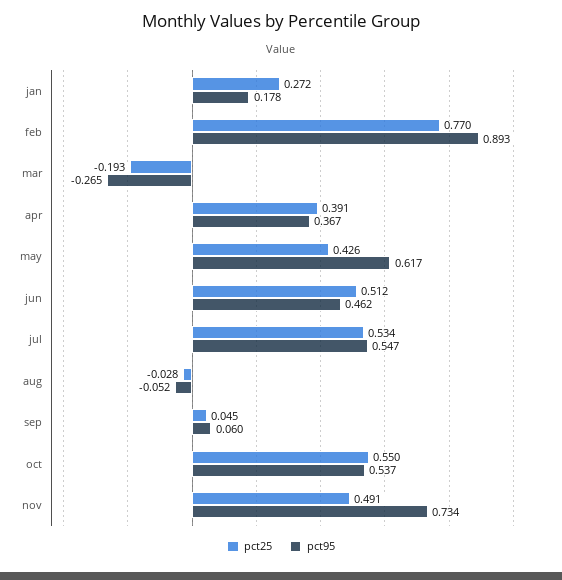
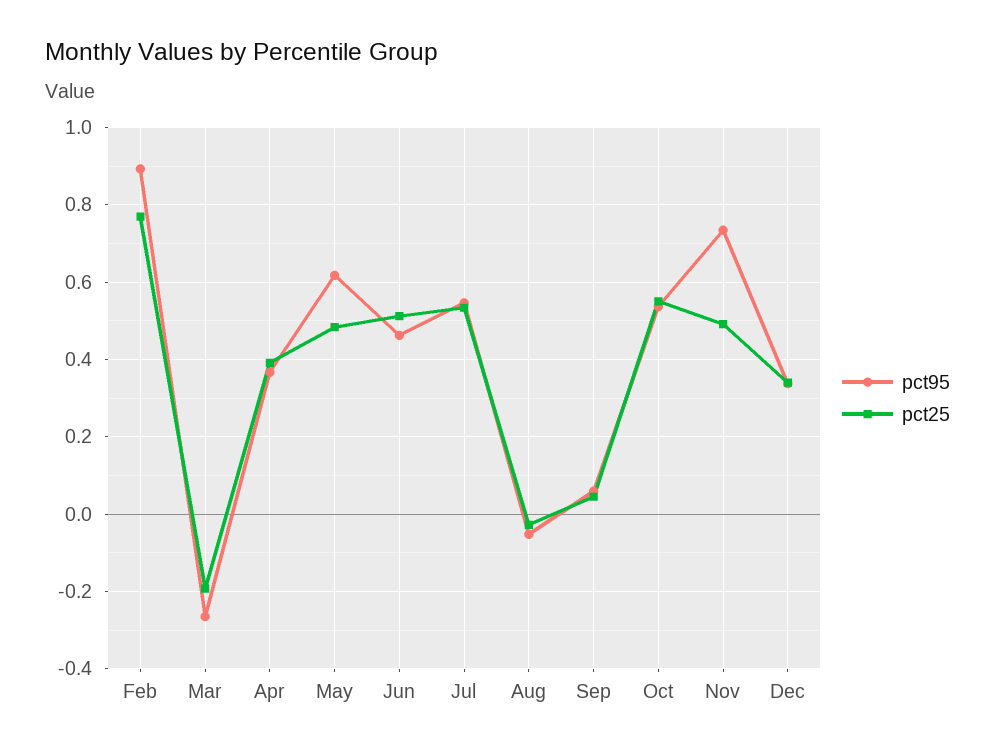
pct25, jan: 0.272 -> none
pct95, jan: 0.178 -> none
pct25, may: 0.426 -> 0.48
pct95, Dec: none -> 0.34
pct25, Dec: none -> 0.34

